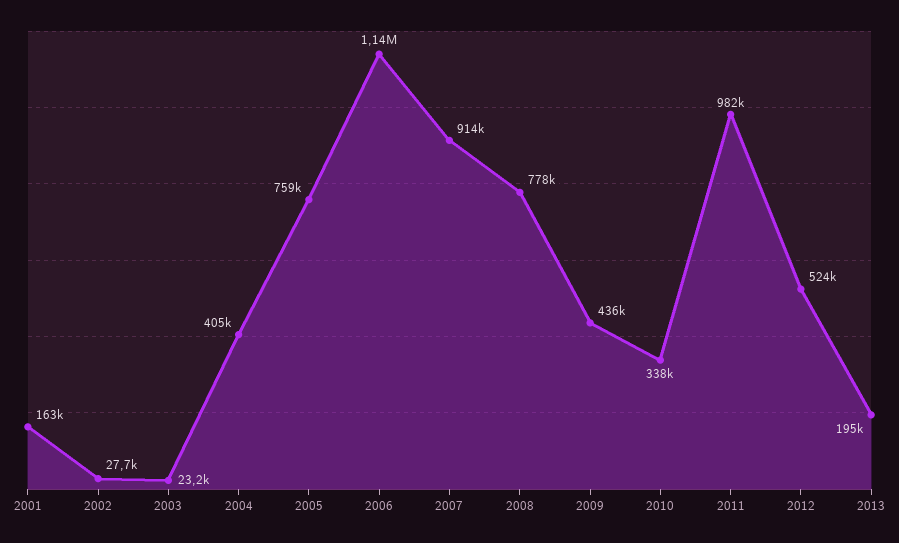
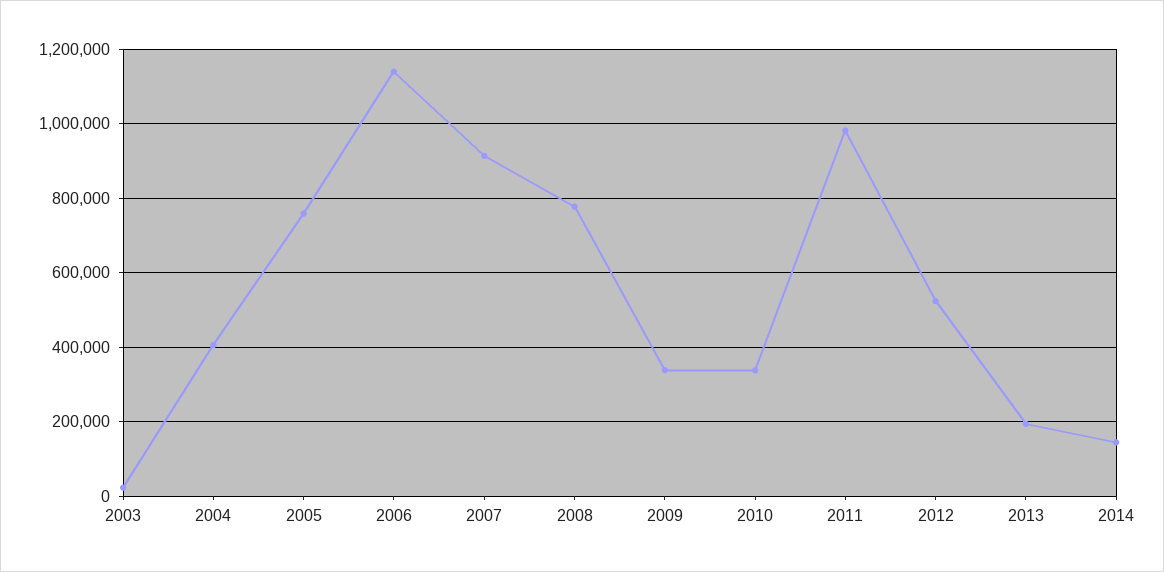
2001: 163000 -> none
2002: 27700 -> none
2009: 436000 -> 340000
2014: none -> 140000

